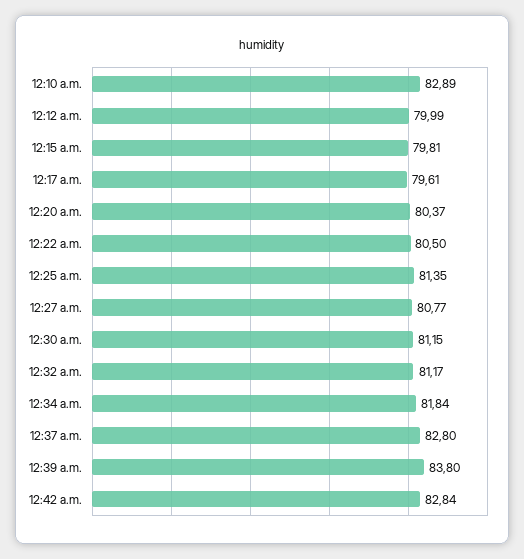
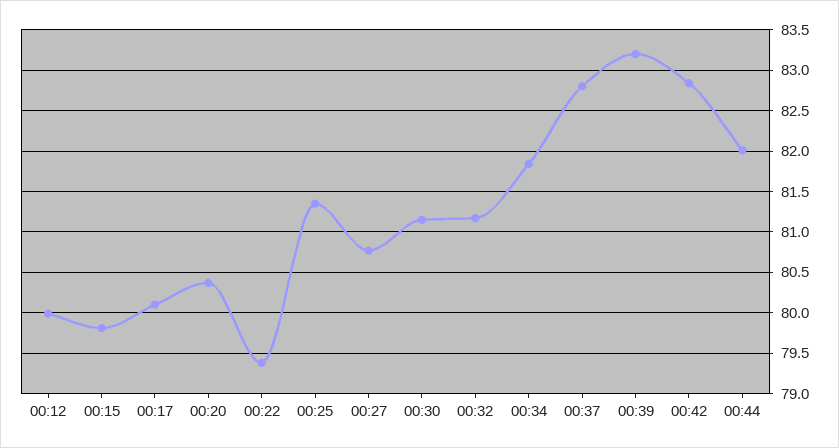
12:10 a.m.: 82.89 -> none
12:17 a.m.: 79.61 -> 80.1
12:22 a.m.: 80.5 -> 79.4
12:39 a.m.: 83.8 -> 83.2
00:44: none -> 82

